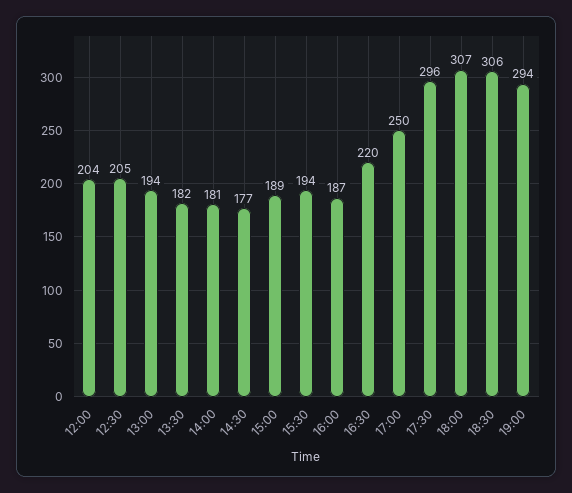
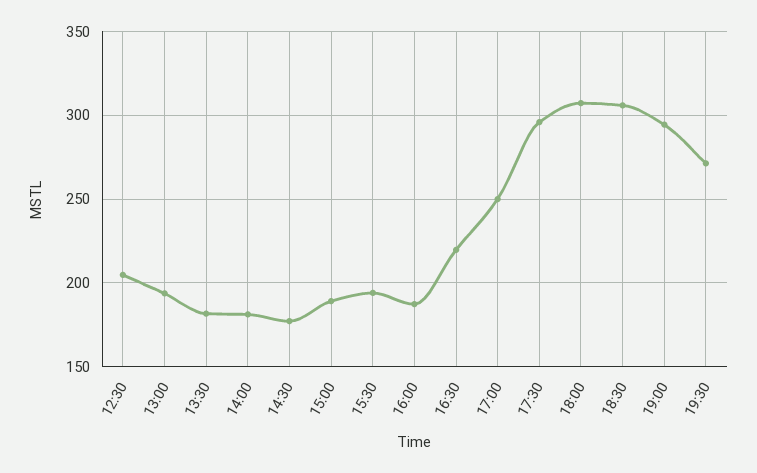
12:00: 204 -> none
19:30: none -> 270

